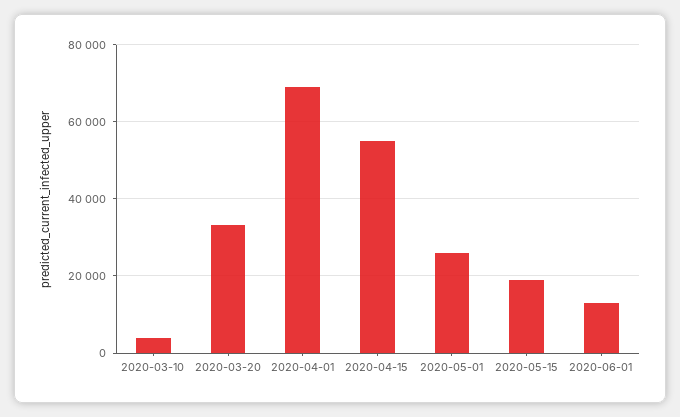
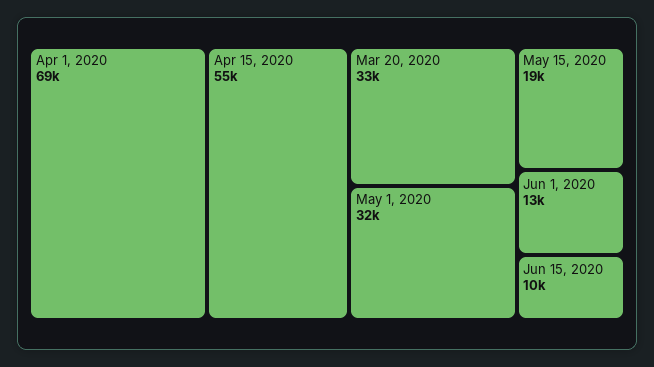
2020-03-10: 4000 -> none
2020-05-01: 26000 -> 32000
Jun 15, 2020: none -> 10000

